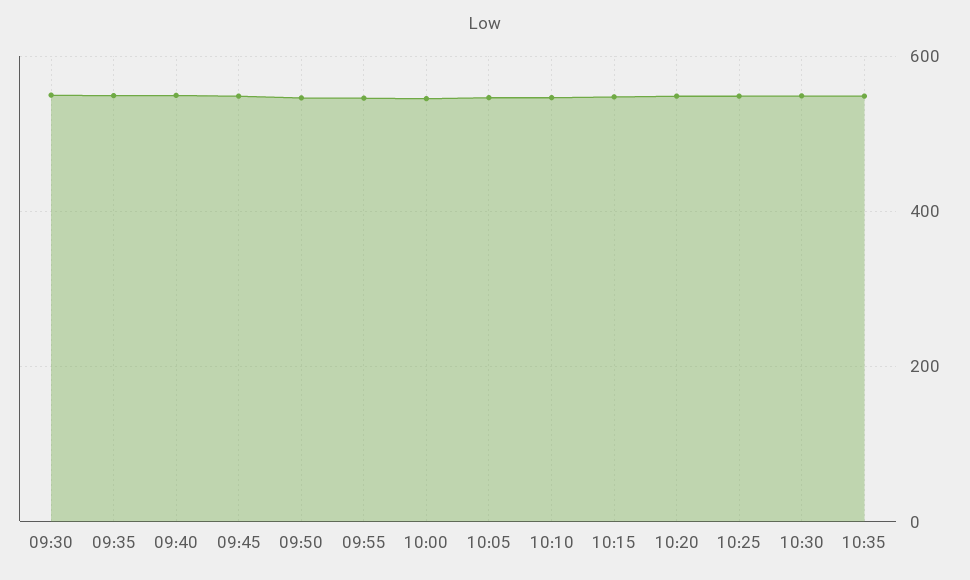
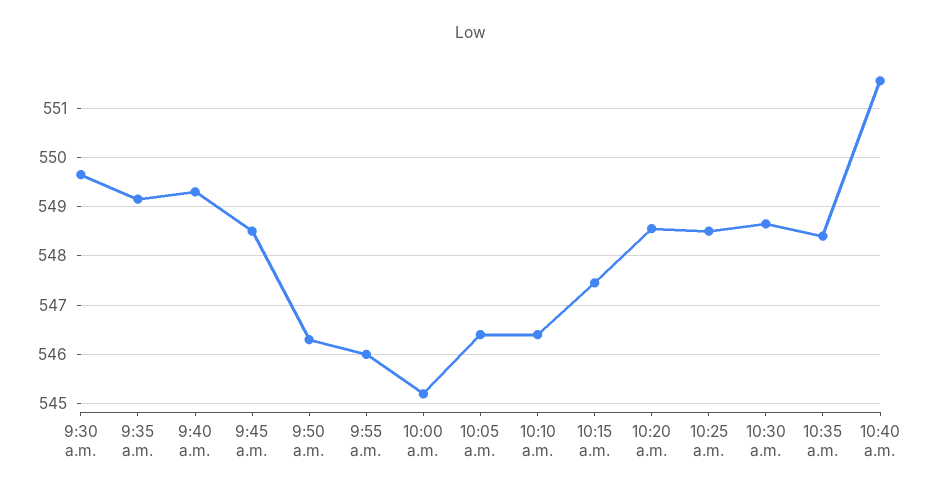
10:40 a.m.: none -> 551.6

